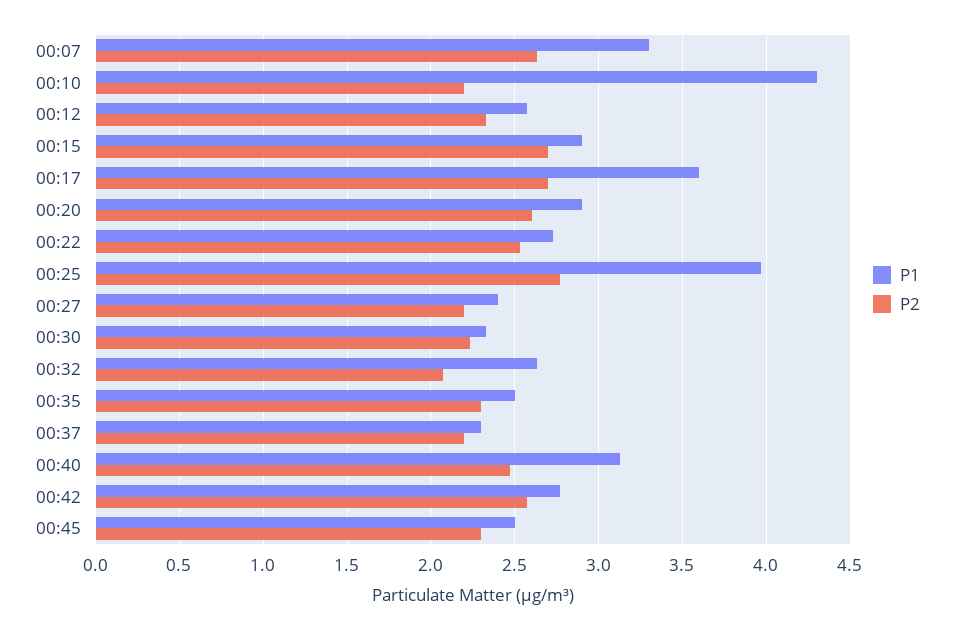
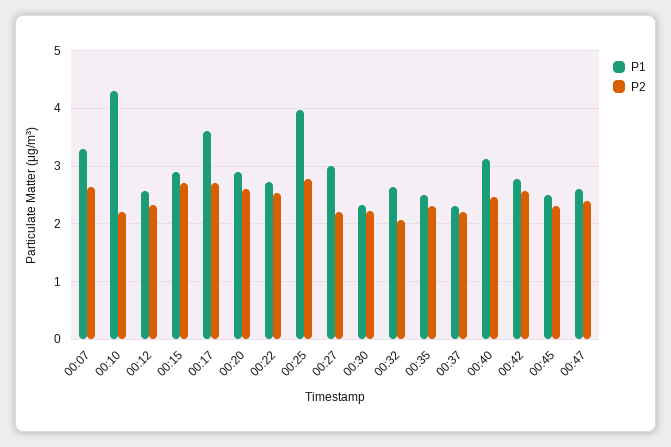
P1, 00:27: 2.4 -> 3
P1, 00:47: none -> 2.6
P2, 00:47: none -> 2.4

